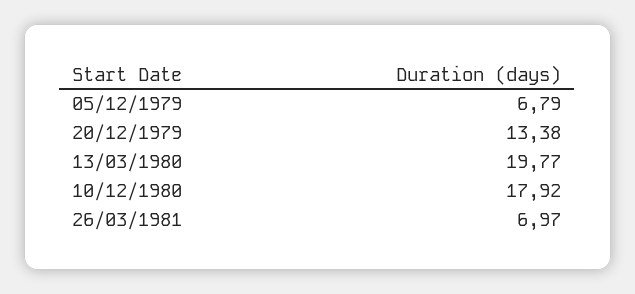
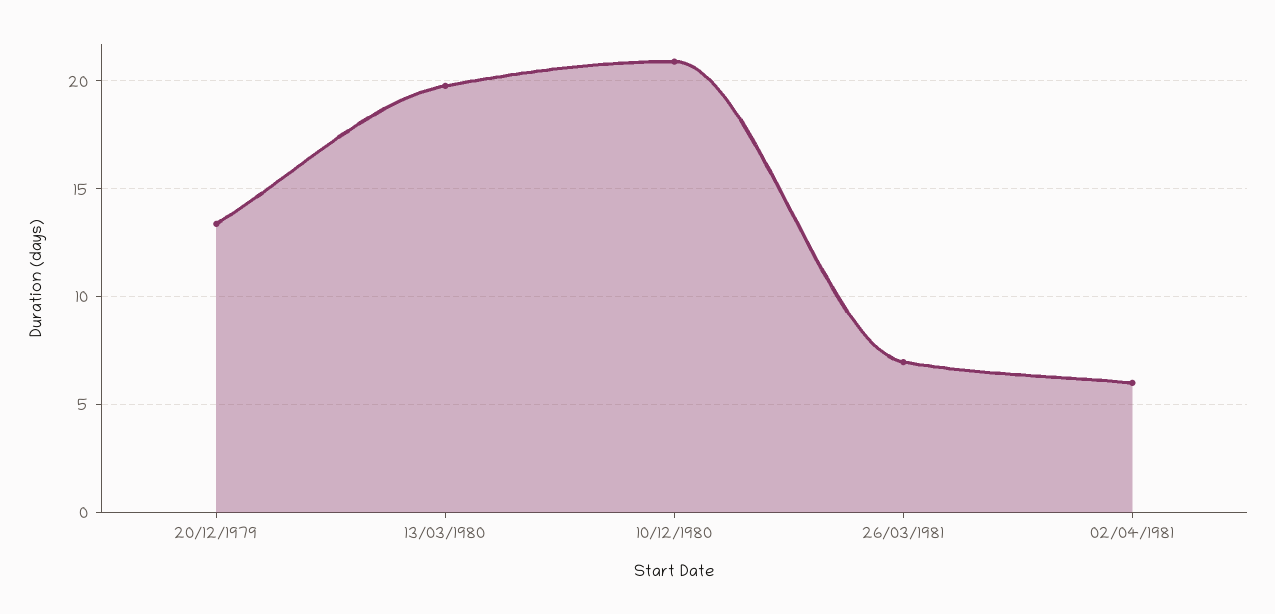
05/12/1979: 6.79 -> none
10/12/1980: 17.92 -> 21
02/04/1981: none -> 6

